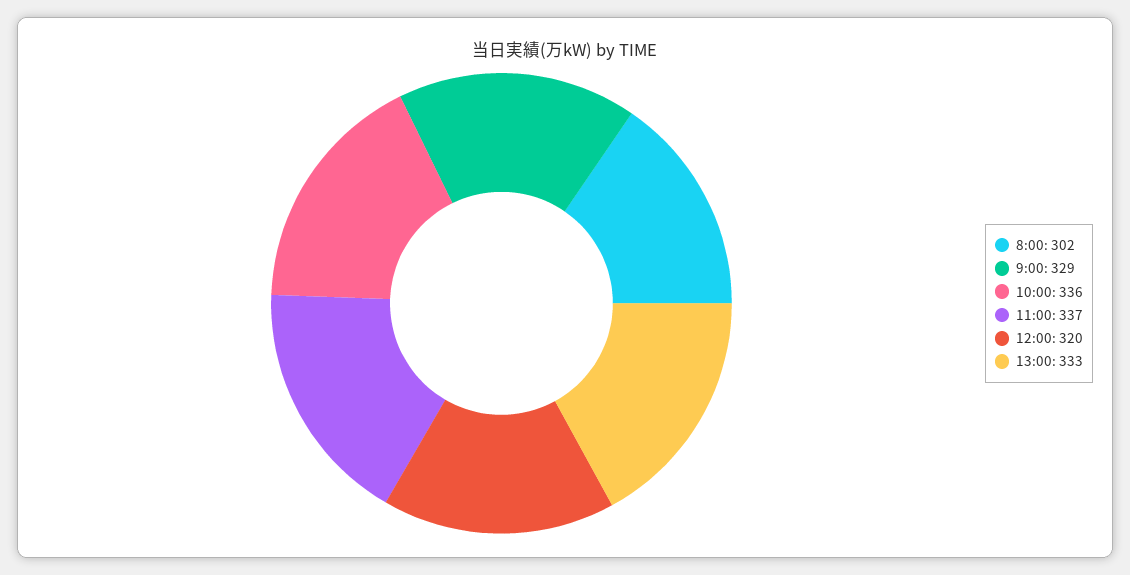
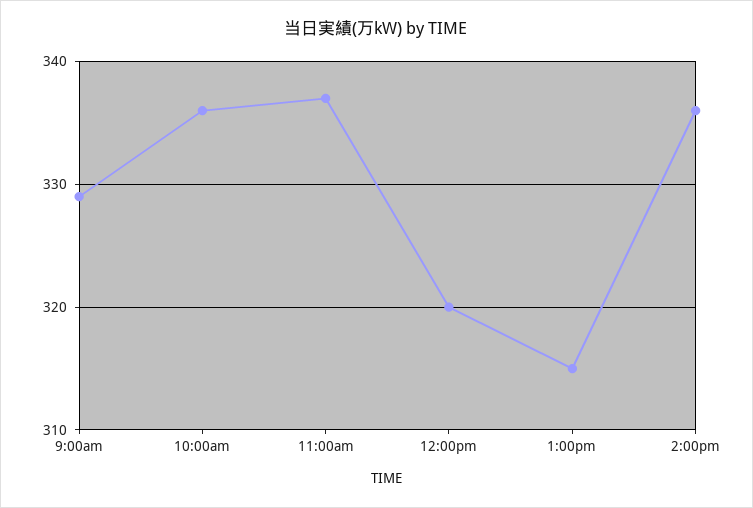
8:00: 302 -> none
13:00: 333 -> 315
2:00pm: none -> 336

